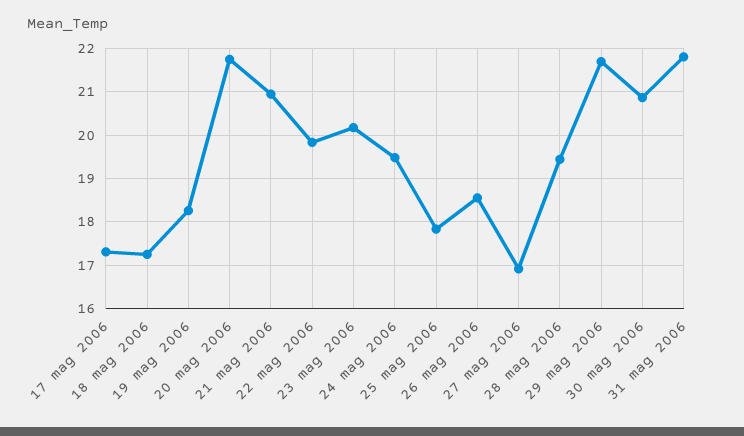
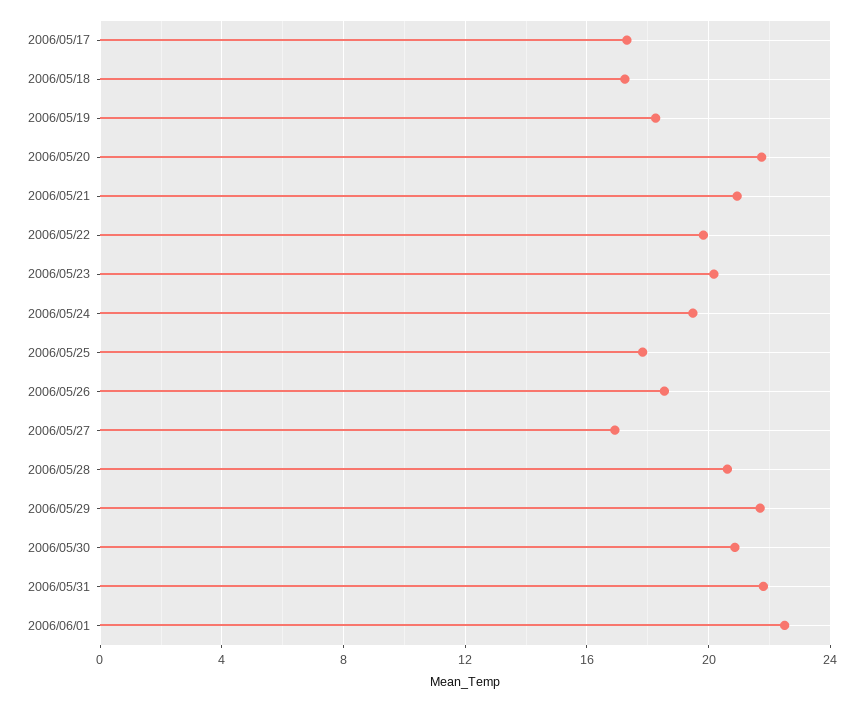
28 mag 2006: 19.4 -> 20.5
2006/06/01: none -> 22.5

